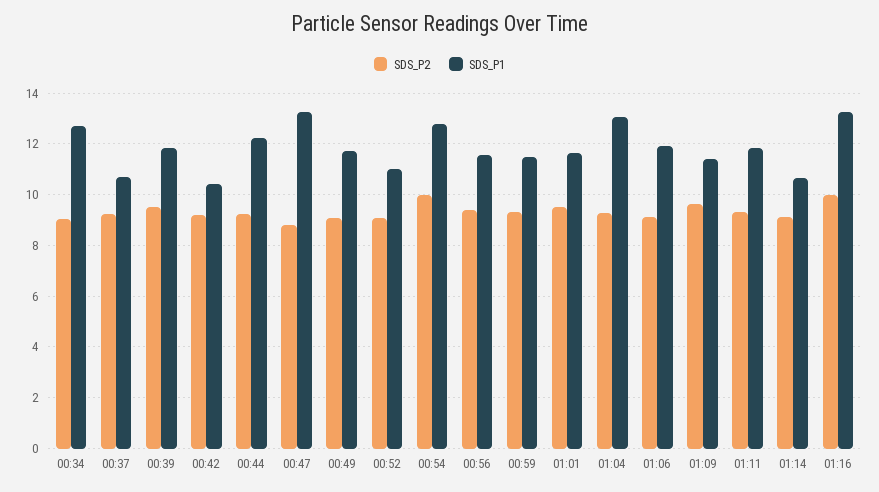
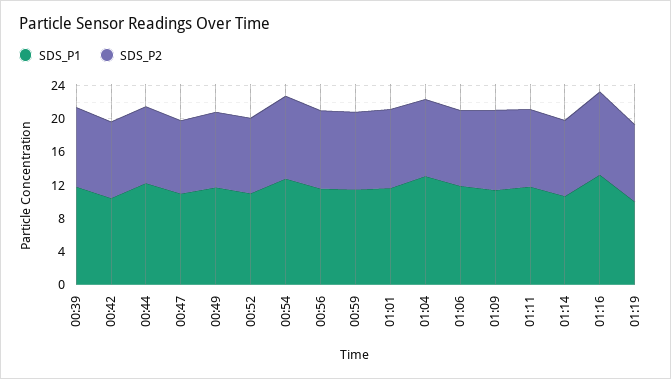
SDS_P2, 00:34: 9 -> none
SDS_P1, 00:34: 12.75 -> none
SDS_P2, 00:37: 9.25 -> none
SDS_P1, 00:37: 10.75 -> none
SDS_P1, 00:47: 13.25 -> 11
SDS_P1, 01:19: none -> 10
SDS_P2, 01:19: none -> 9

